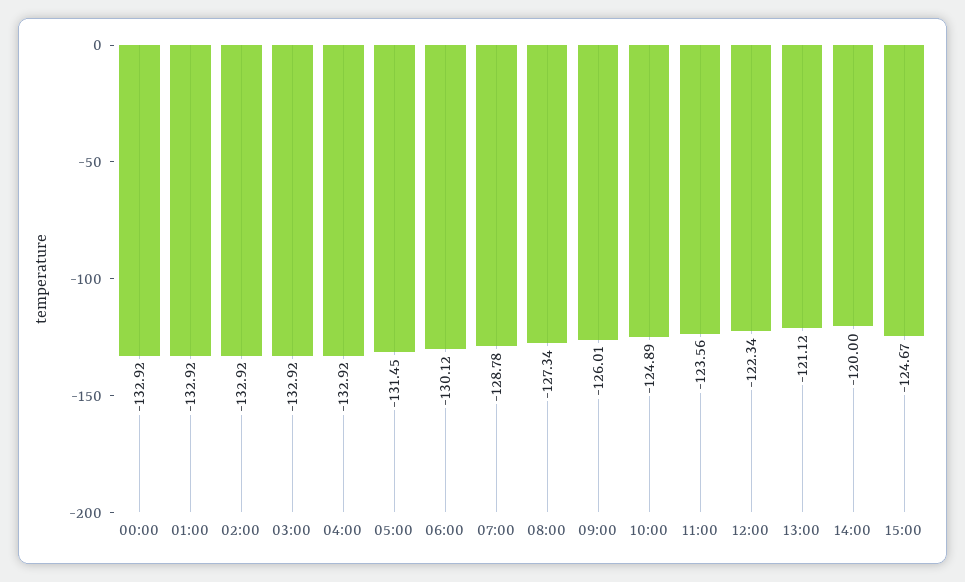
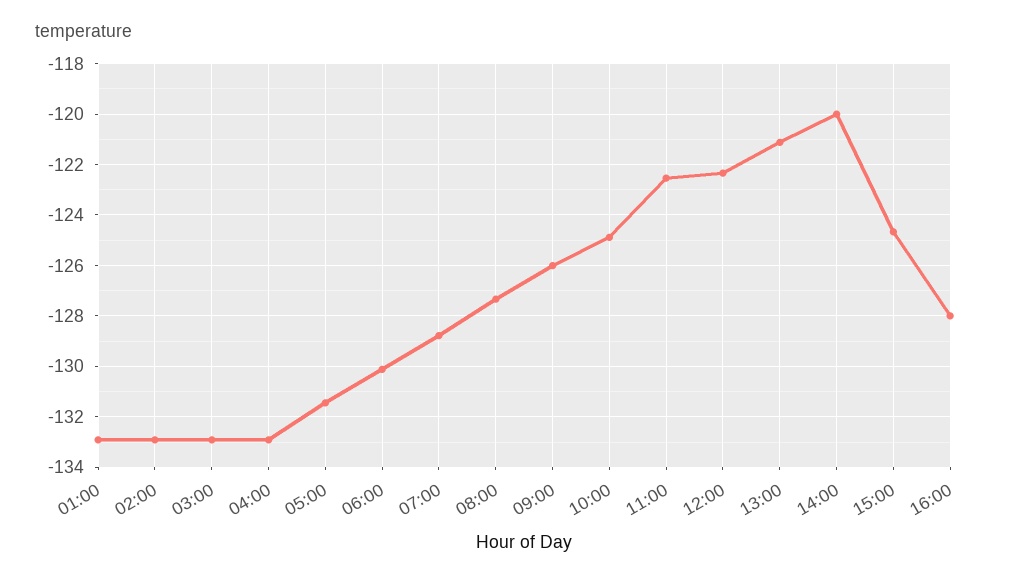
00:00: -132.92 -> none
11:00: -123.56 -> -122.5
16:00: none -> -128

